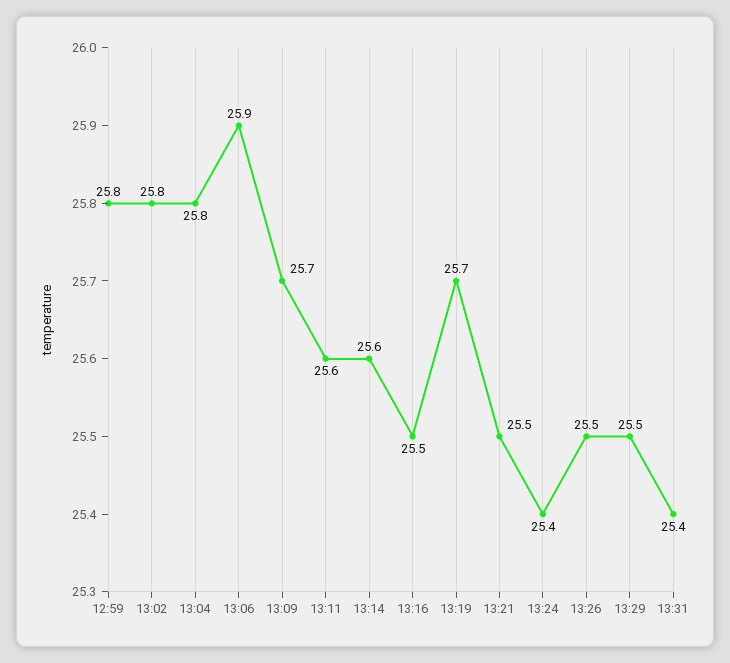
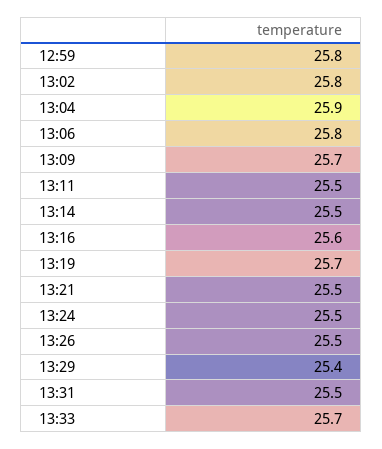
13:04: 25.8 -> 25.9
13:06: 25.9 -> 25.8
13:11: 25.6 -> 25.5
13:14: 25.6 -> 25.5
13:16: 25.5 -> 25.6
13:24: 25.4 -> 25.5
13:29: 25.5 -> 25.4
13:31: 25.4 -> 25.5
13:33: none -> 25.7

